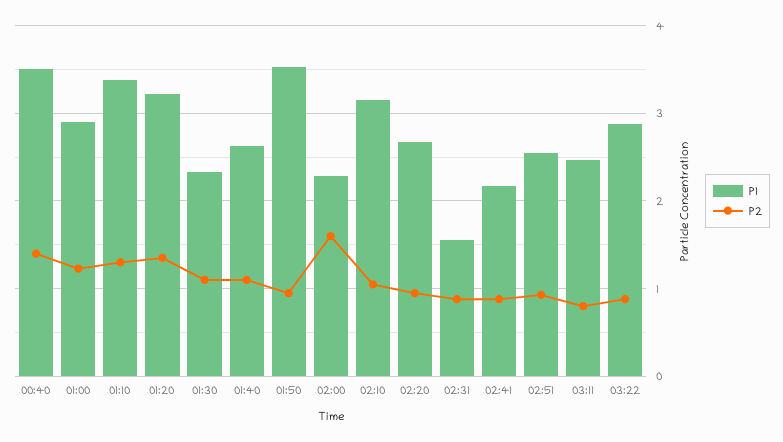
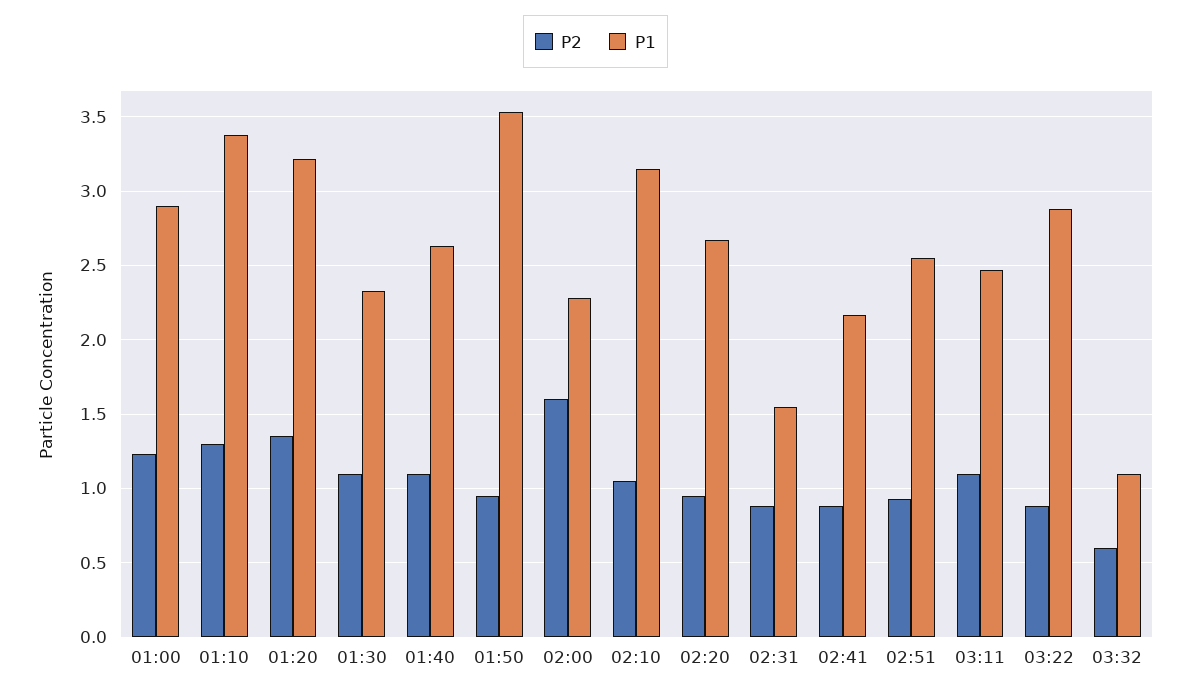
P1, 00:40: 3.5 -> none
P2, 00:40: 1.4 -> none
P2, 03:11: 0.8 -> 1.1
P2, 03:32: none -> 0.6
P1, 03:32: none -> 1.1

